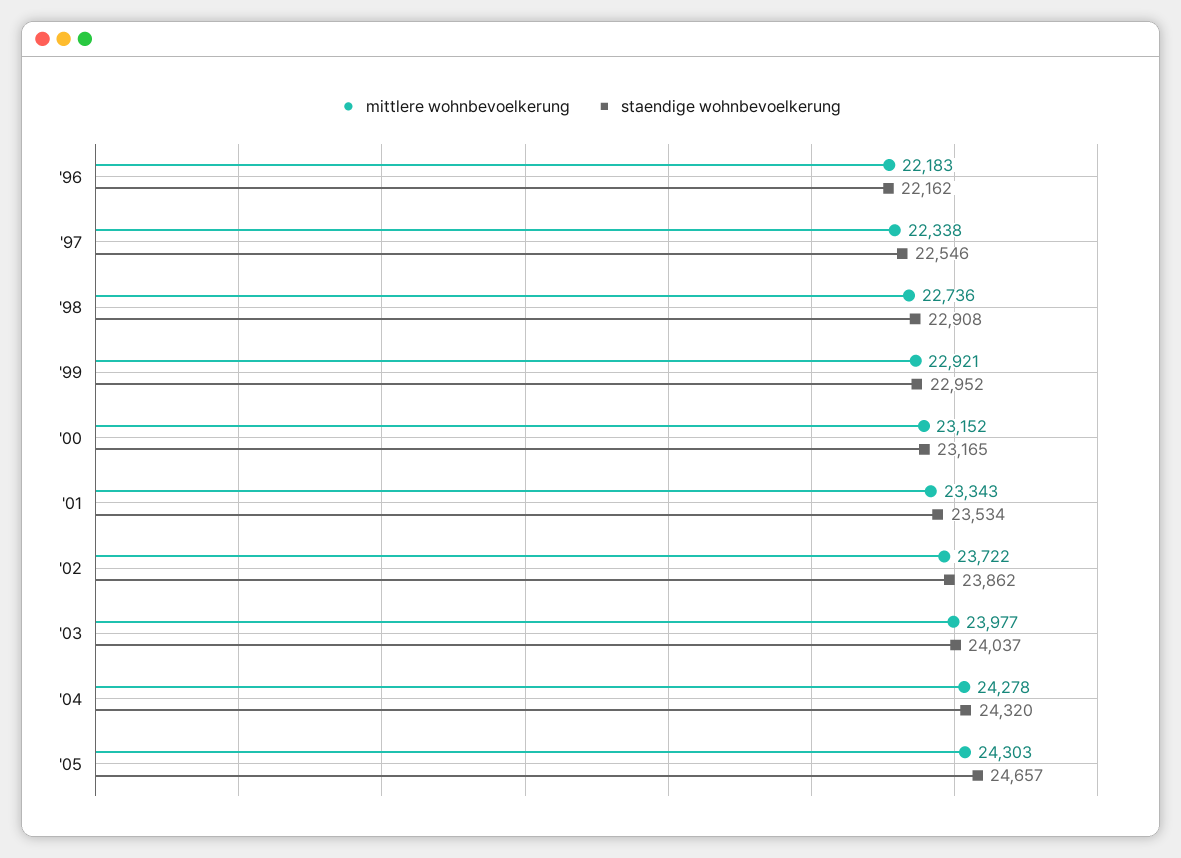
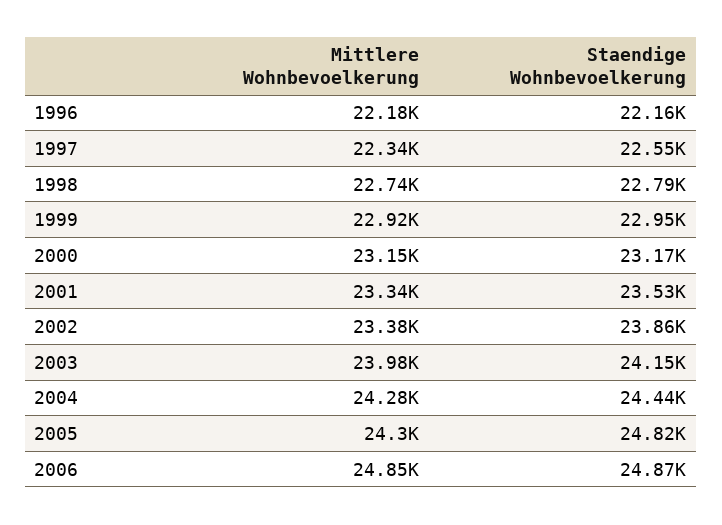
staendige wohnbevoelkerung, '98: 22908 -> 22790
mittlere wohnbevoelkerung, '02: 23722 -> 23380
staendige wohnbevoelkerung, '03: 24037 -> 24150
staendige wohnbevoelkerung, '04: 24320 -> 24440
staendige wohnbevoelkerung, '05: 24657 -> 24820
mittlere wohnbevoelkerung, 2006: none -> 24850
staendige wohnbevoelkerung, 2006: none -> 24870

